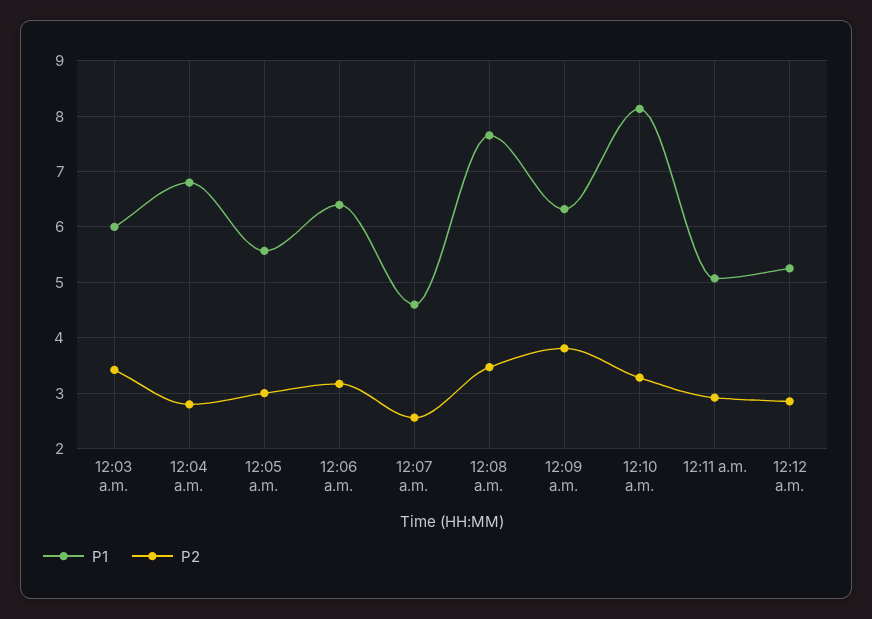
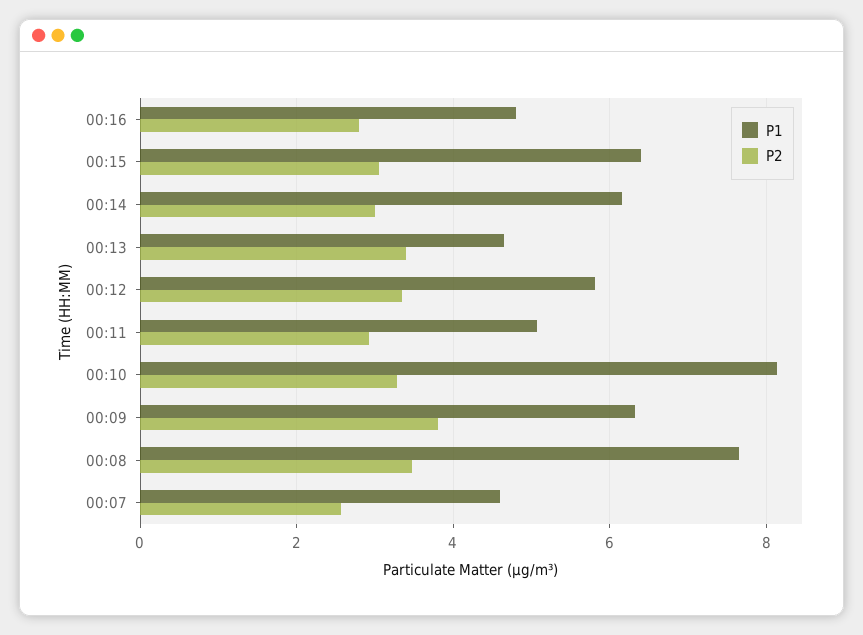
P1, 12:03 a.m.: 6 -> none
P2, 12:03 a.m.: 3.4 -> none
P1, 12:04 a.m.: 6.8 -> none
P2, 12:04 a.m.: 2.8 -> none
P1, 12:05 a.m.: 5.6 -> none
P2, 12:05 a.m.: 3 -> none
P1, 12:06 a.m.: 6.4 -> none
P2, 12:06 a.m.: 3.2 -> none
P1, 12:12 a.m.: 5.2 -> 5.8
P2, 12:12 a.m.: 2.8 -> 3.4
P1, 00:16: none -> 4.8
P2, 00:16: none -> 2.8
P1, 00:15: none -> 6.4
P2, 00:15: none -> 3
P1, 00:14: none -> 6.2
P2, 00:14: none -> 3
P1, 00:13: none -> 4.6
P2, 00:13: none -> 3.4

